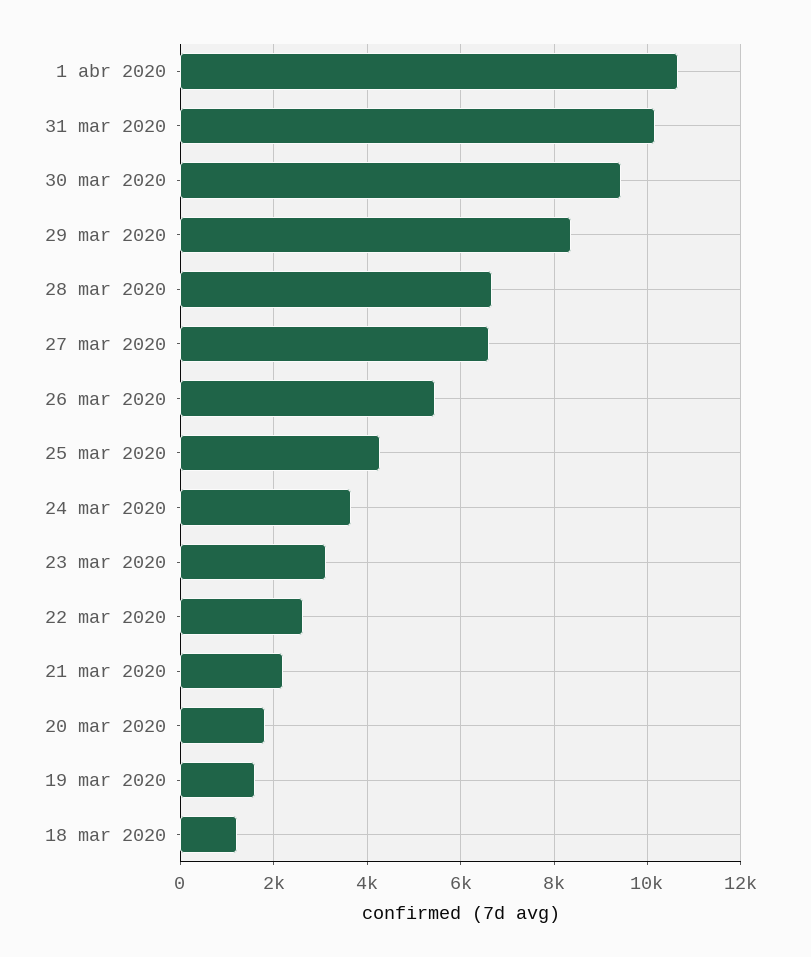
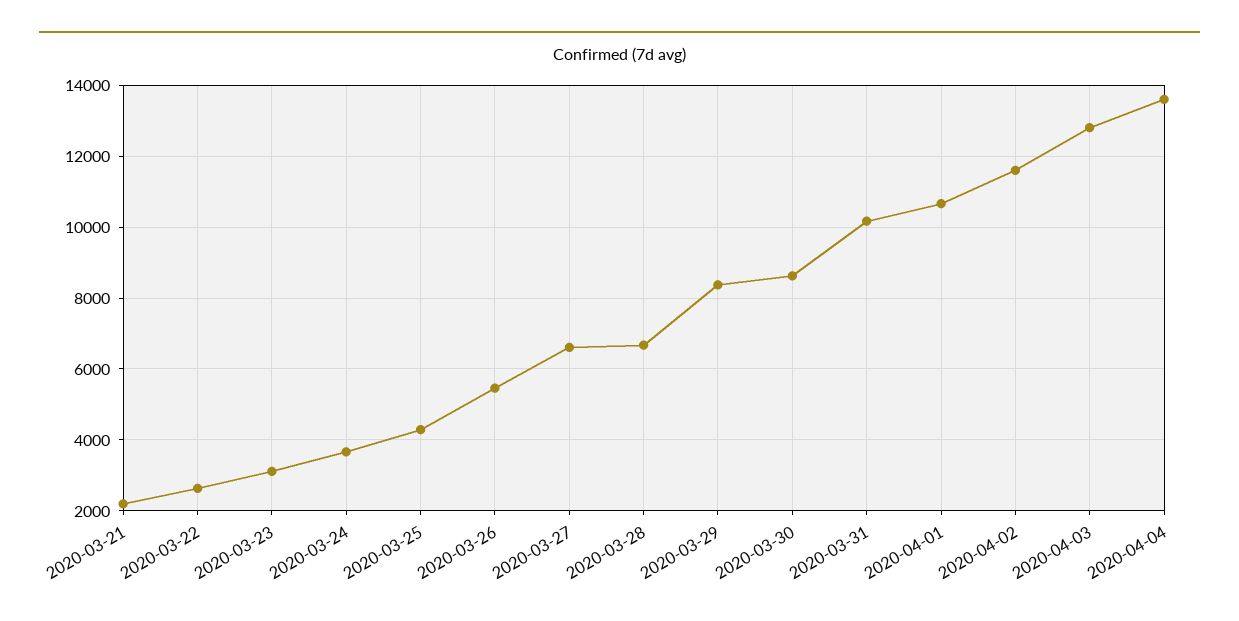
30 mar 2020: 9400 -> 8600
20 mar 2020: 1800 -> none
19 mar 2020: 1600 -> none
18 mar 2020: 1200 -> none
2020-04-02: none -> 11600
2020-04-03: none -> 12800
2020-04-04: none -> 13600

